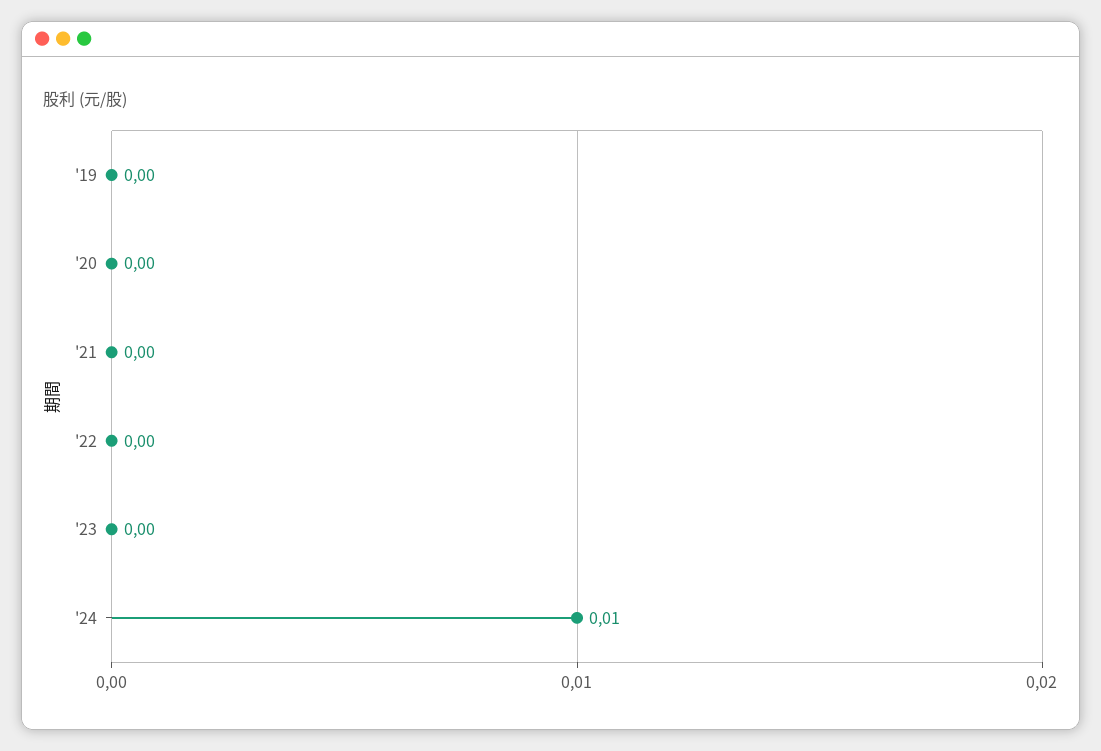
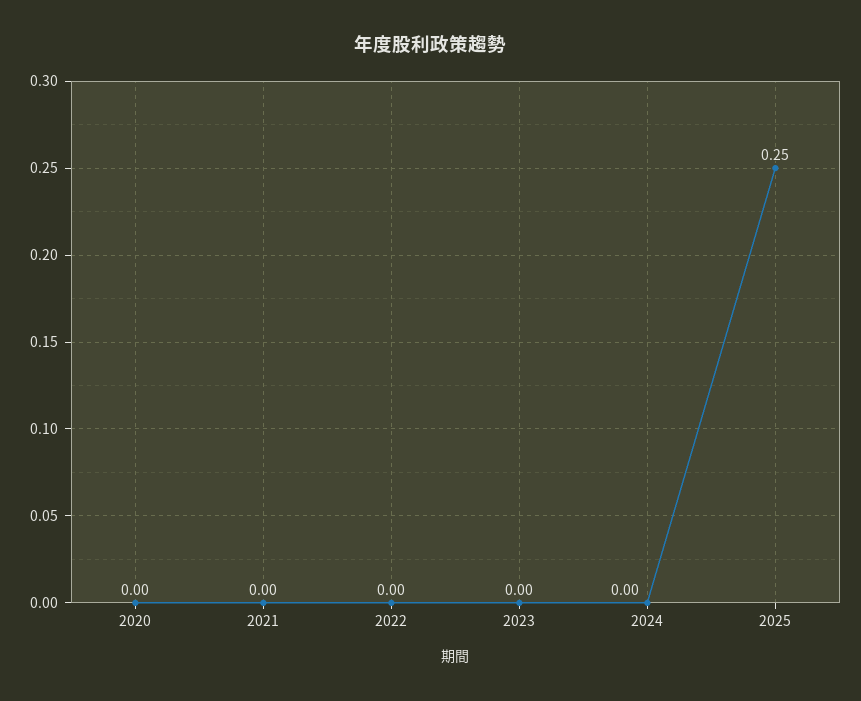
'19: 0 -> none
'24: 0.01 -> 0
2025: none -> 0.25

